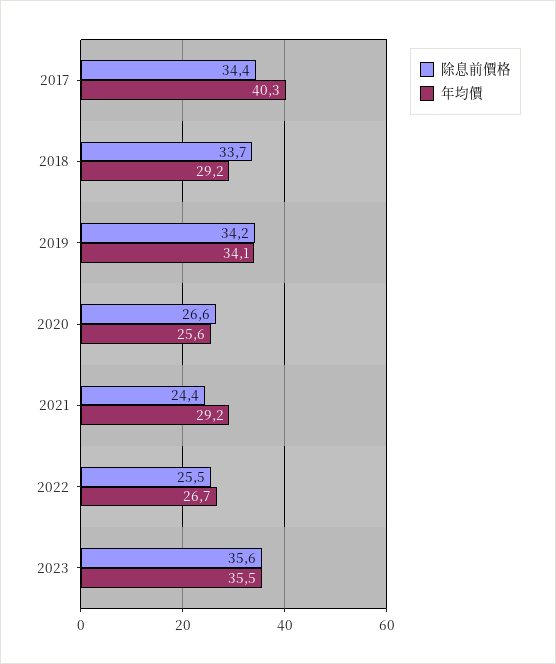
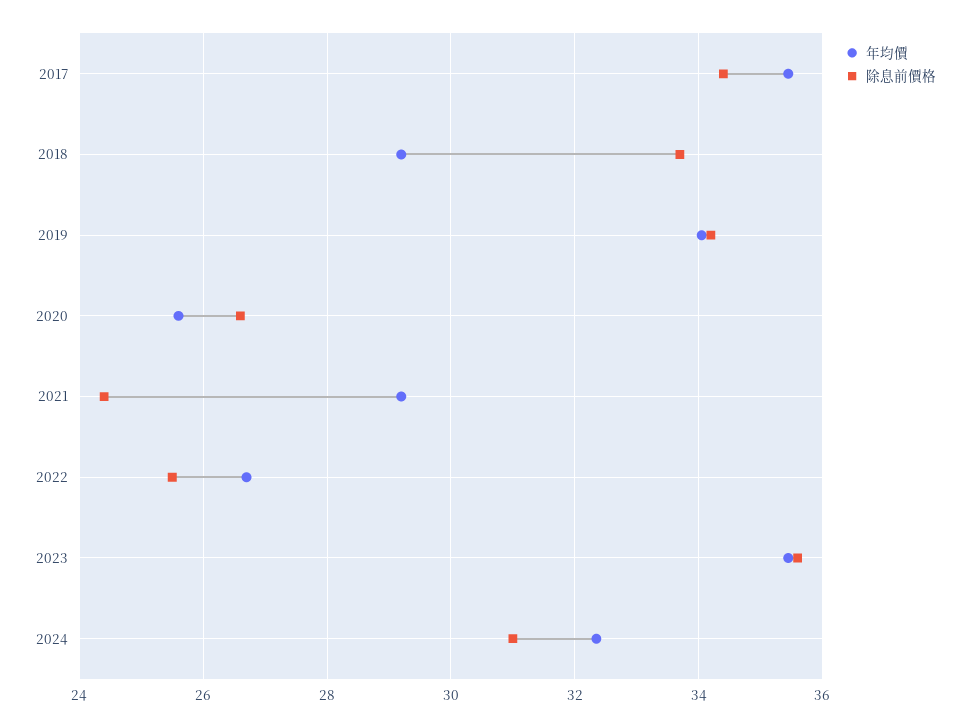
年均價, 2017: 40.3 -> 35.4
年均價, 2024: none -> 32.4
除息前價格, 2024: none -> 31

